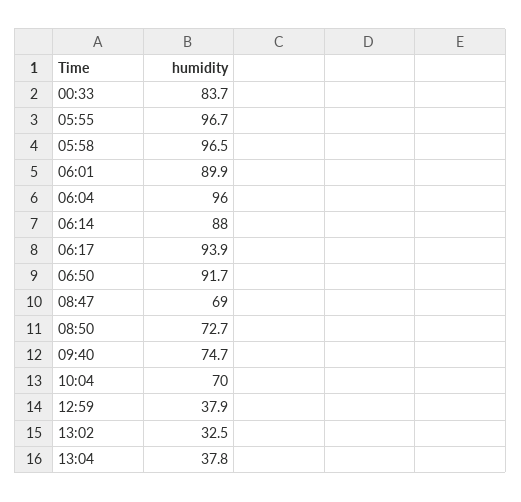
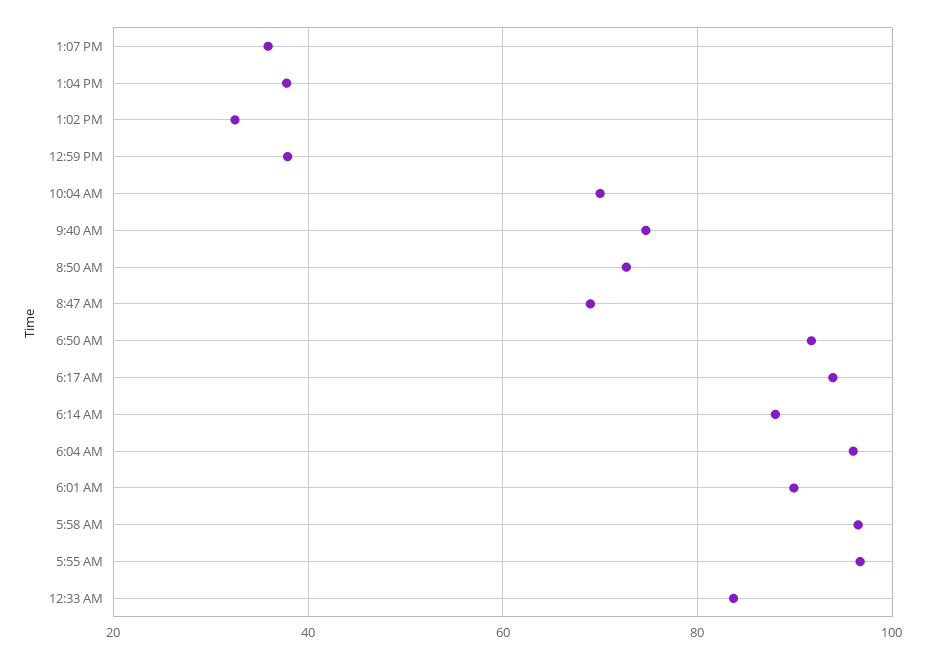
1:07 PM: none -> 36

